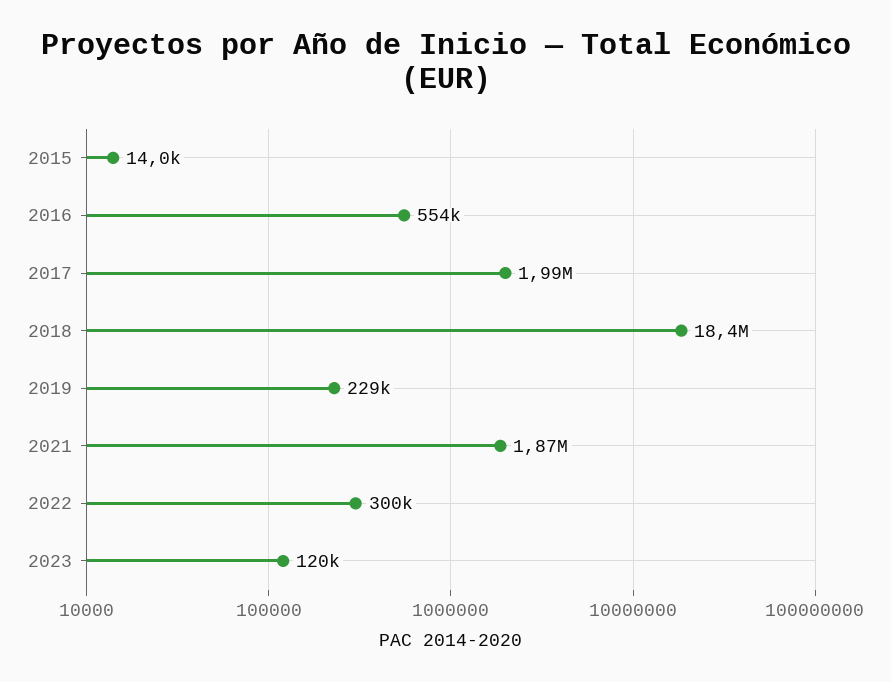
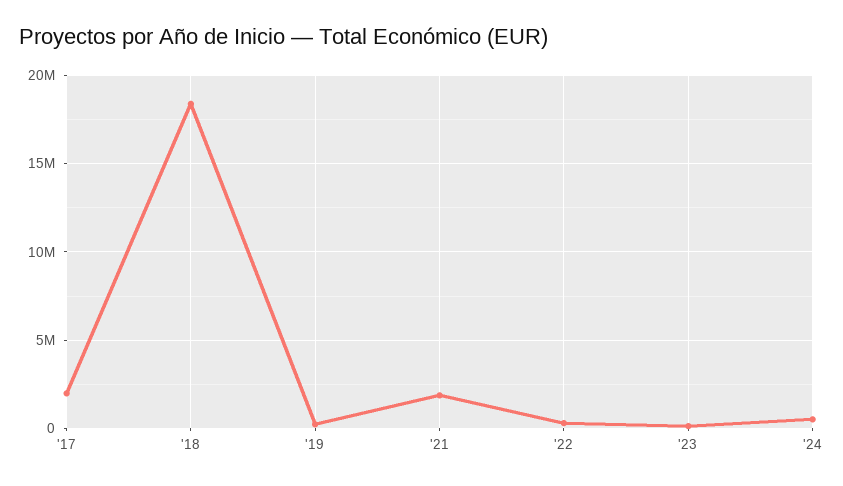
2015: 14000 -> none
2016: 554000 -> none
'24: none -> 500000

